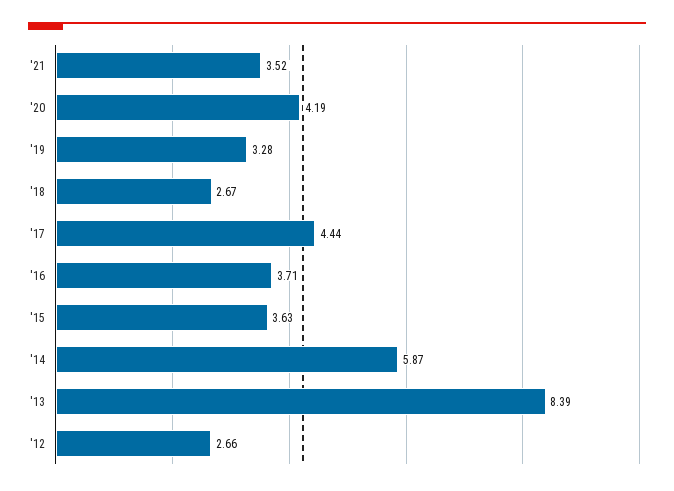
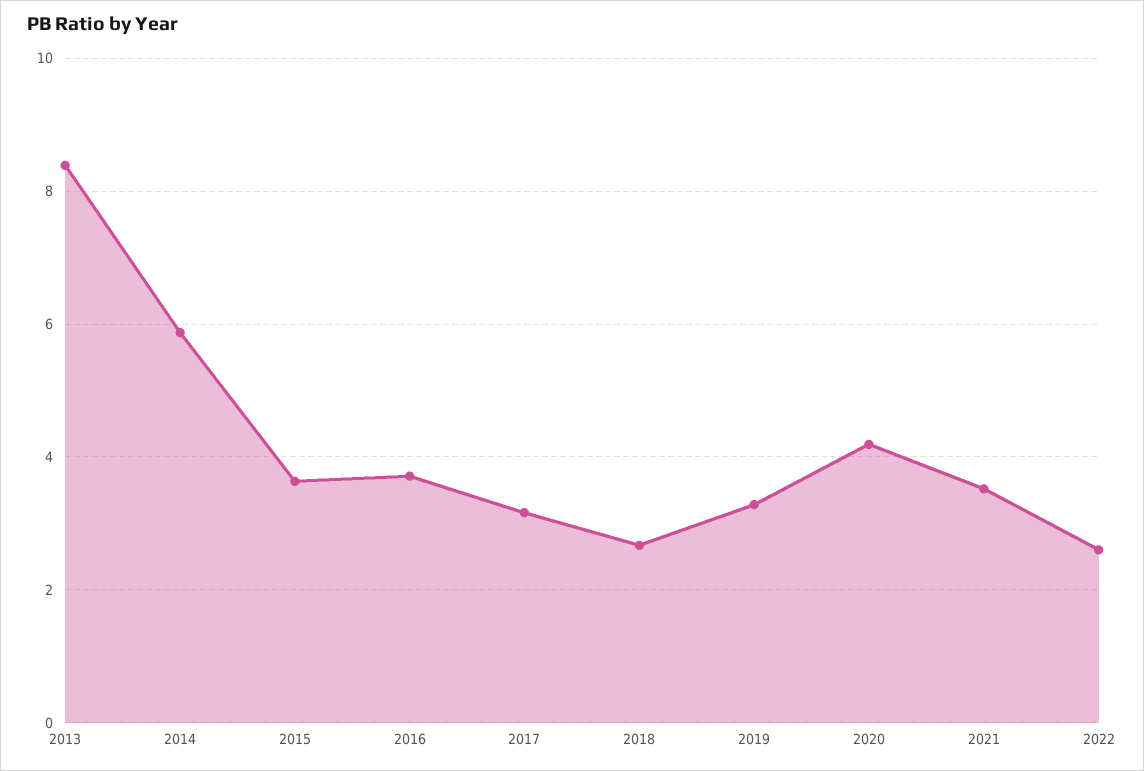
'17: 4.44 -> 3.2
'12: 2.66 -> none
2022: none -> 2.6

